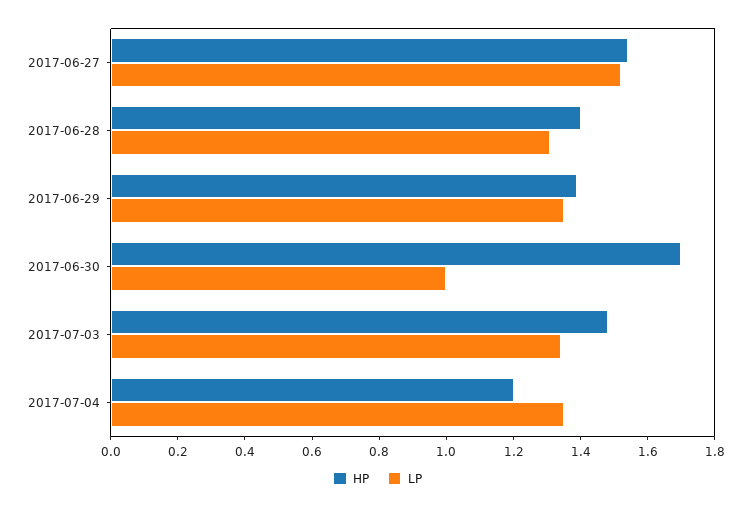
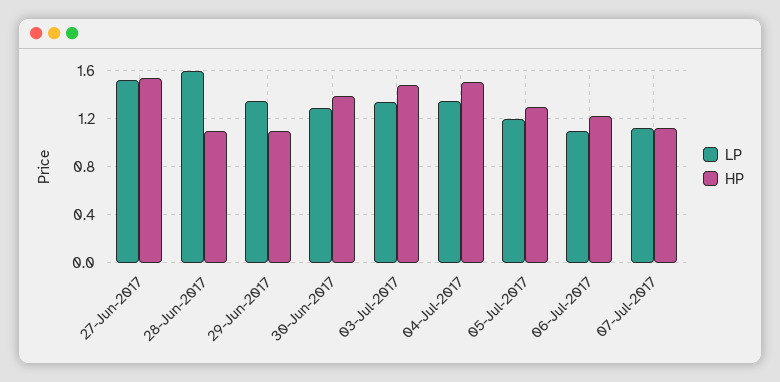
HP, 2017-06-28: 1.4 -> 1.1
LP, 2017-06-28: 1.3 -> 1.6
HP, 2017-06-29: 1.4 -> 1.1
HP, 2017-06-30: 1.7 -> 1.4
LP, 2017-06-30: 1 -> 1.3
HP, 2017-07-04: 1.2 -> 1.5
LP, 05-Jul-2017: none -> 1.2
HP, 05-Jul-2017: none -> 1.3
LP, 06-Jul-2017: none -> 1.1
HP, 06-Jul-2017: none -> 1.2
LP, 07-Jul-2017: none -> 1.1
HP, 07-Jul-2017: none -> 1.1

